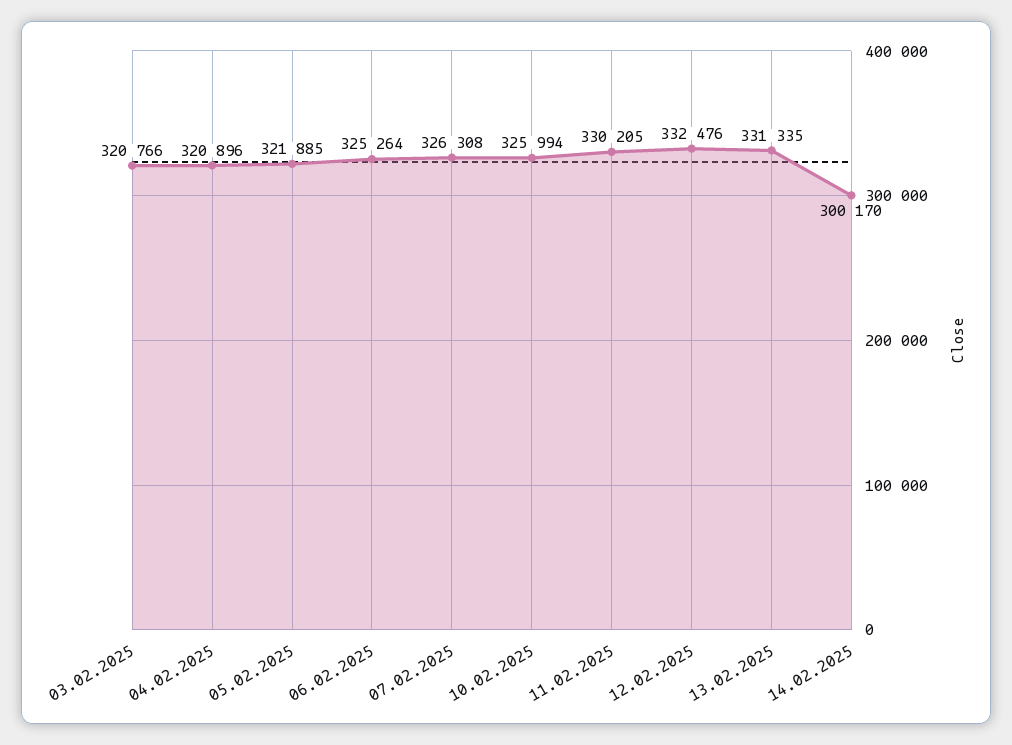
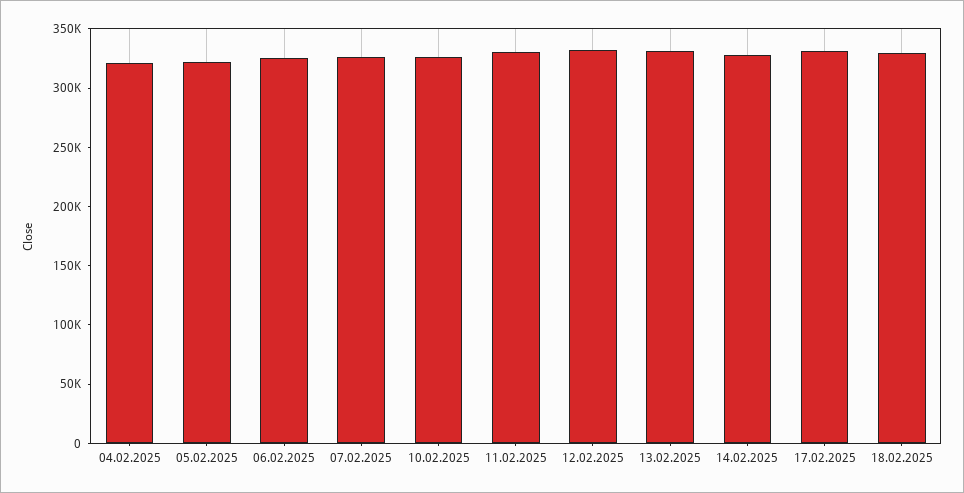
03.02.2025: 320766 -> none
14.02.2025: 300170 -> 330000
17.02.2025: none -> 330000
18.02.2025: none -> 330000

